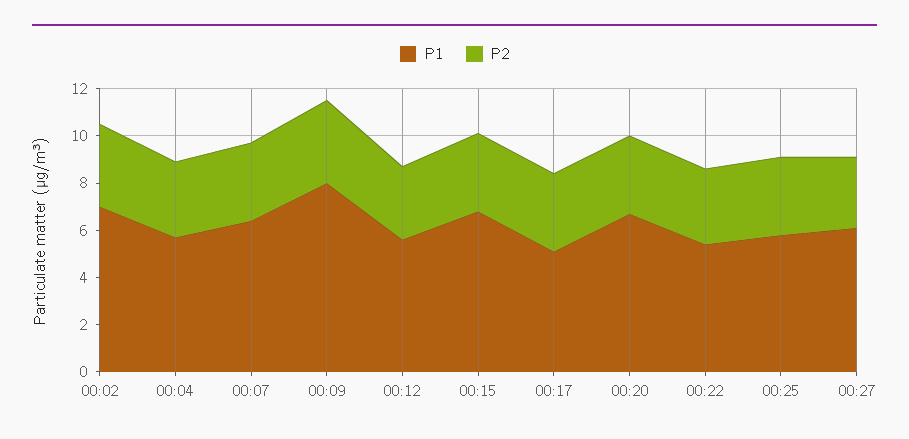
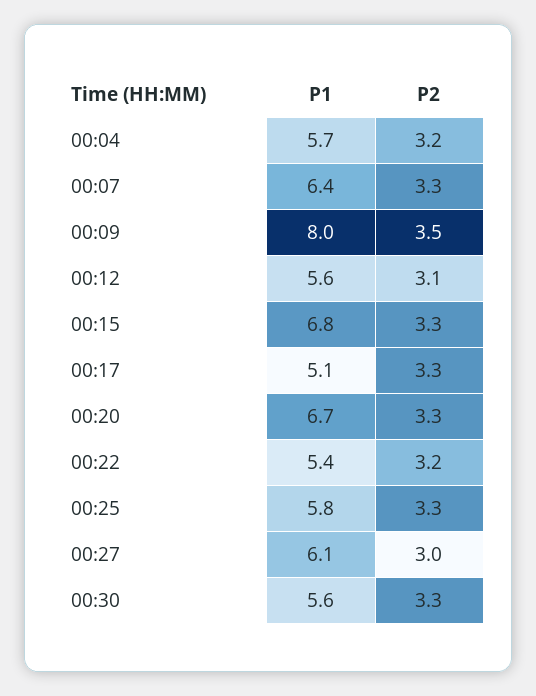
P1, 00:02: 7 -> none
P2, 00:02: 3.5 -> none
P1, 00:30: none -> 5.6
P2, 00:30: none -> 3.3

